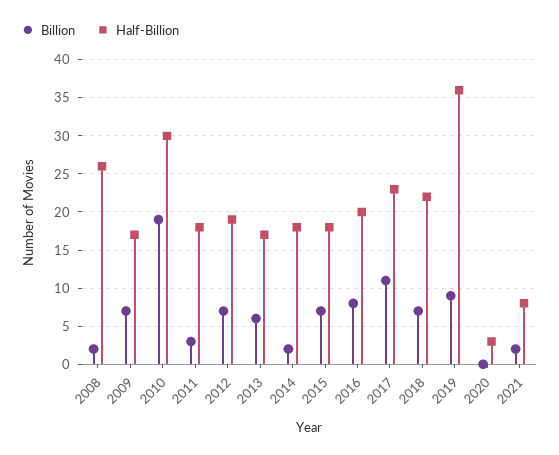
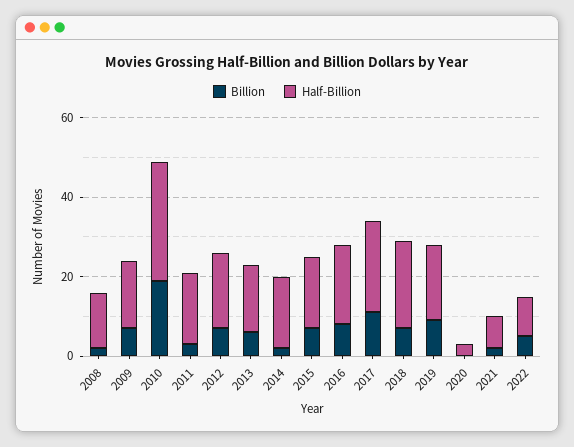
Half-Billion, 2008: 26 -> 15
Half-Billion, 2019: 36 -> 20
Billion, 2022: none -> 5
Half-Billion, 2022: none -> 10

